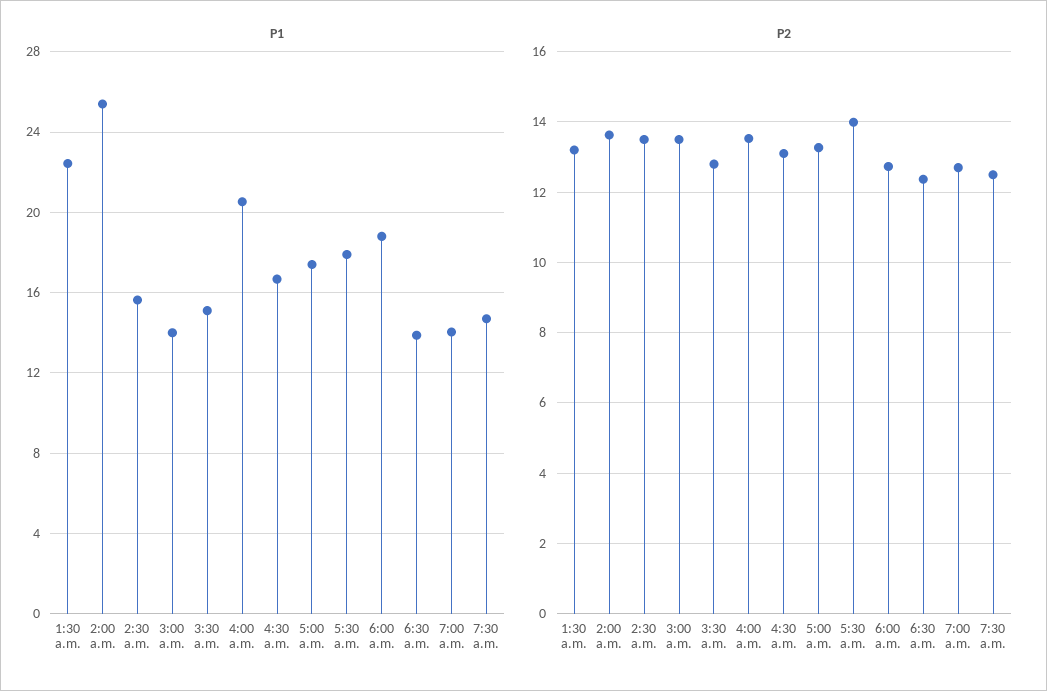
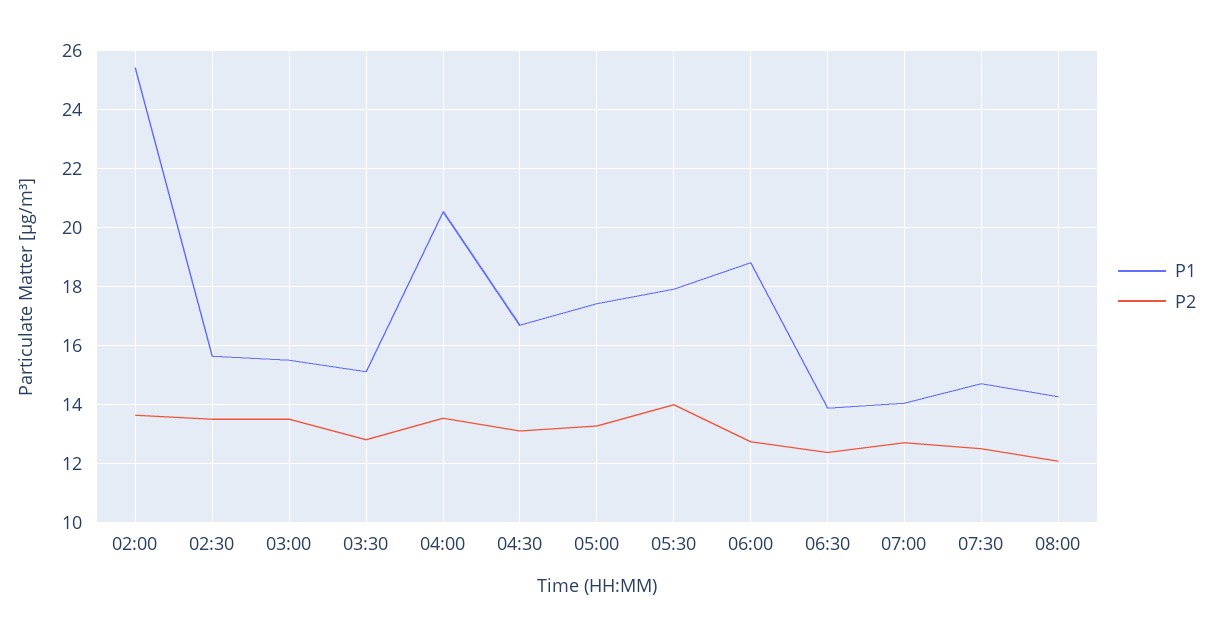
P1, 1:30 a.m.: 22.5 -> none
P1, 3:00 a.m.: 14 -> 15.5
P2, 1:30 a.m.: 13.2 -> none
P1, 08:00: none -> 14.25
P2, 08:00: none -> 12

